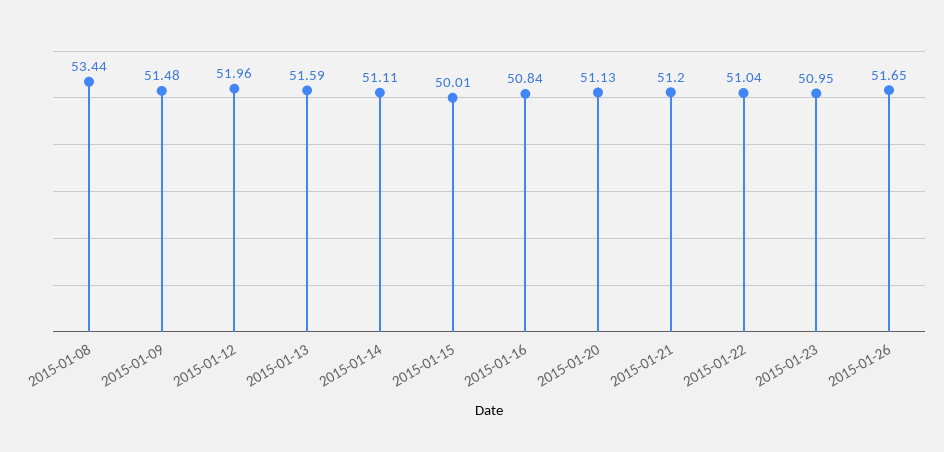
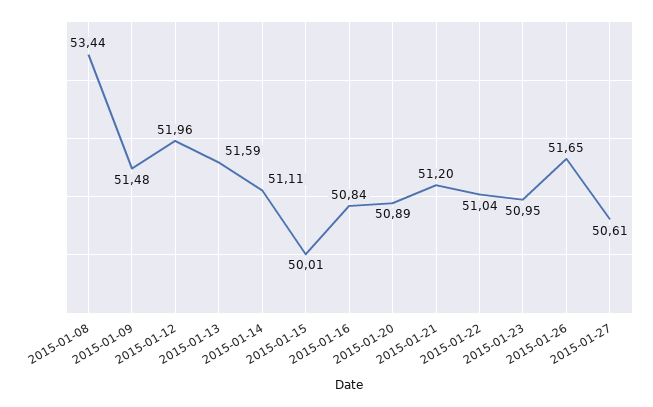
2015-01-20: 51.13 -> 50.89
2015-01-27: none -> 50.61

